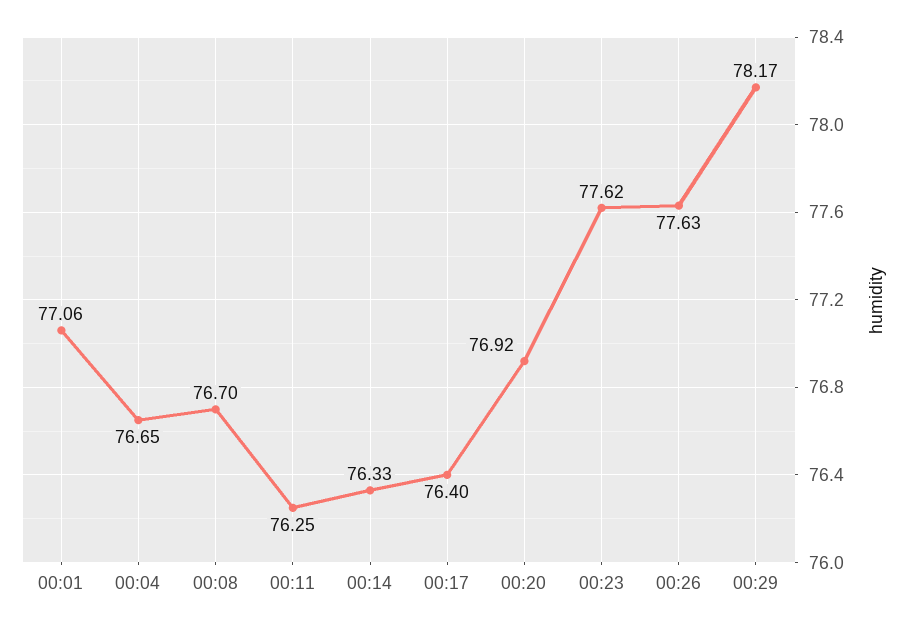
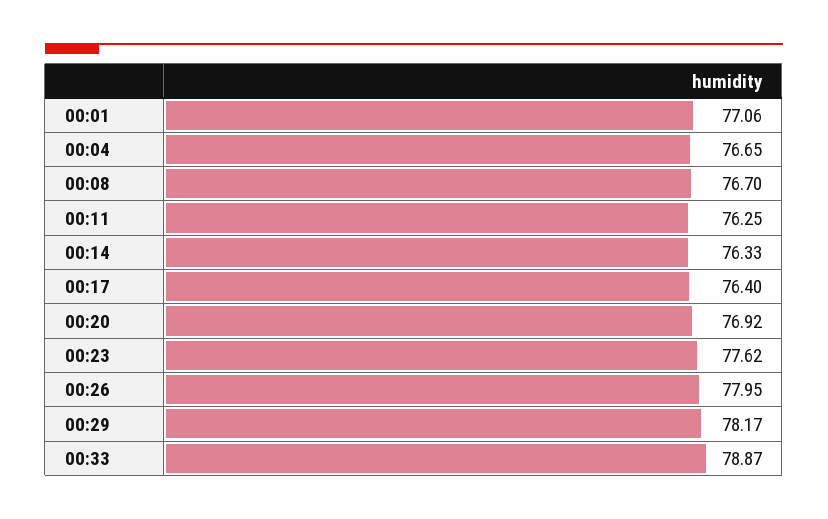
00:26: 77.63 -> 77.95
00:33: none -> 78.87

